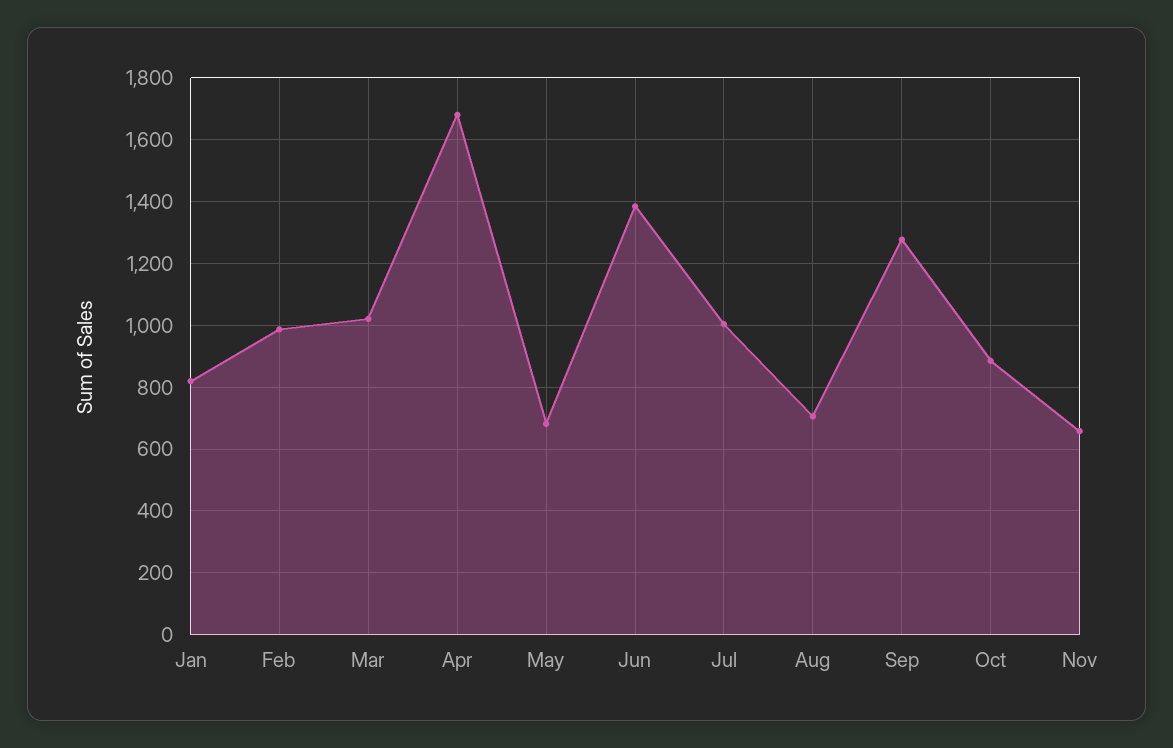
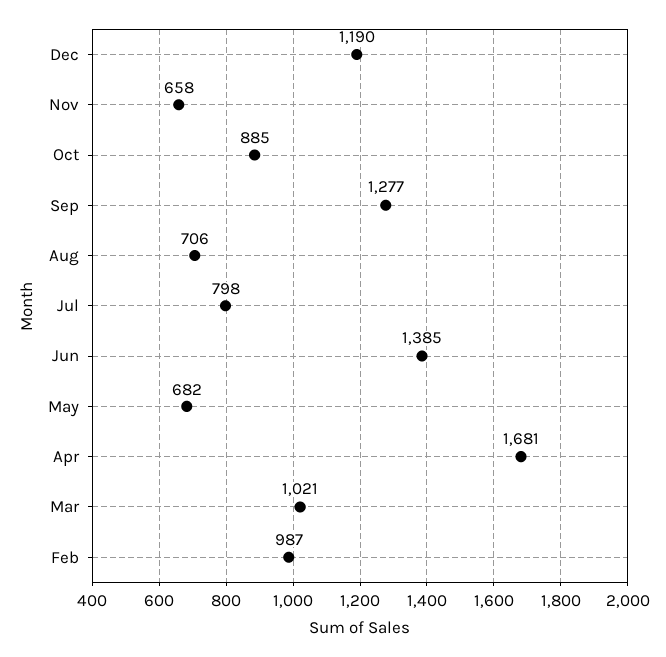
Jan: 820 -> none
Jul: 1000 -> 798
Dec: none -> 1190

